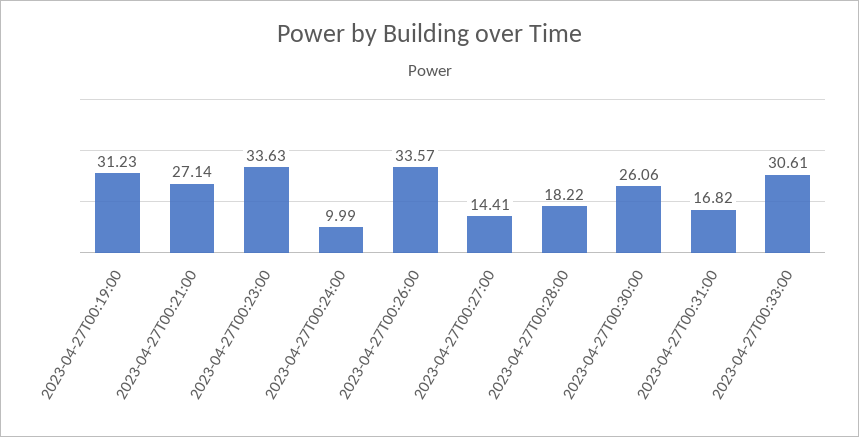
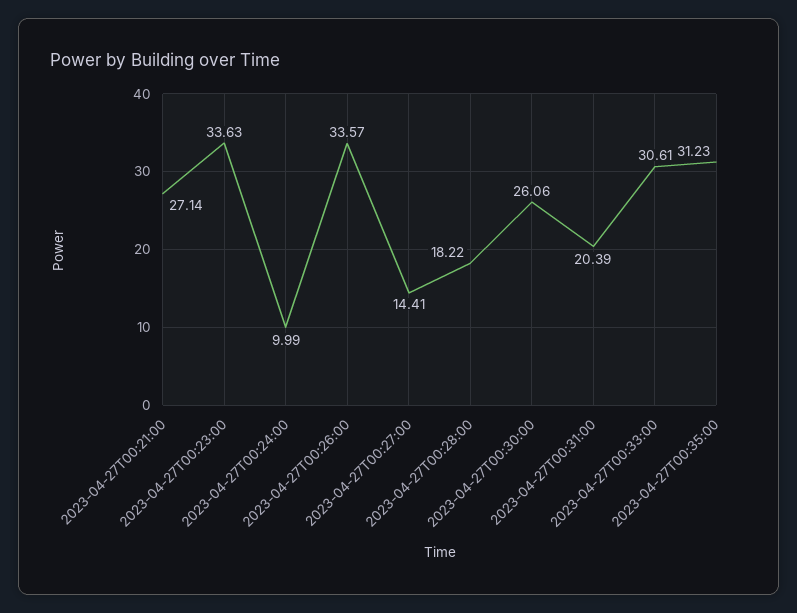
2023-04-27T00:19:00: 31.23 -> none
2023-04-27T00:31:00: 16.82 -> 20.39
2023-04-27T00:35:00: none -> 31.23

